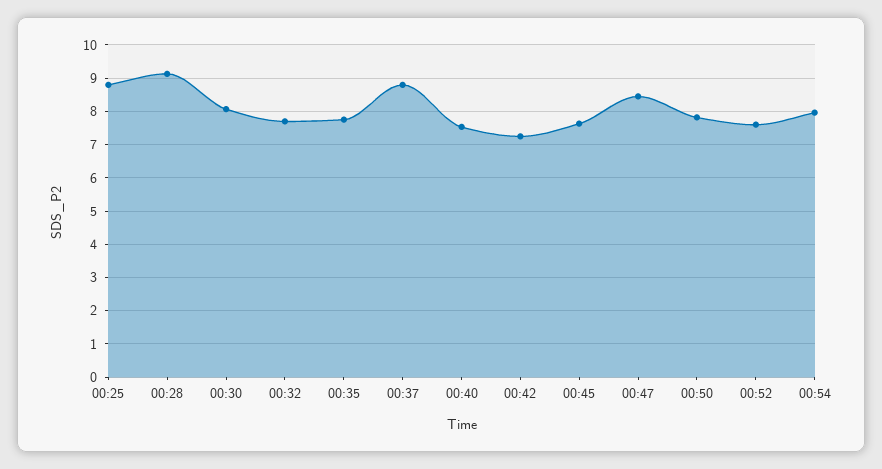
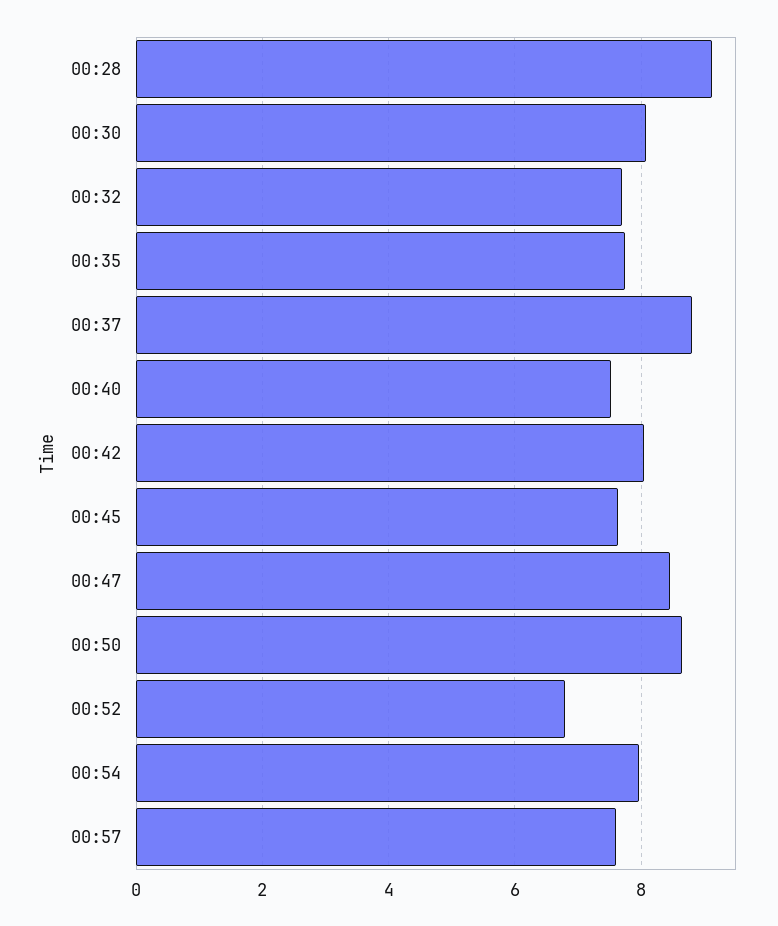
00:25: 8.8 -> none
00:42: 7.2 -> 8
00:50: 7.8 -> 8.6
00:52: 7.6 -> 6.8
00:57: none -> 7.6

